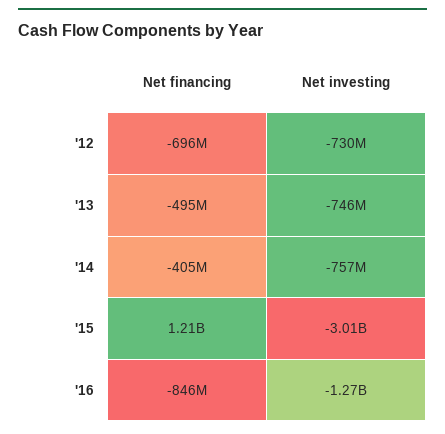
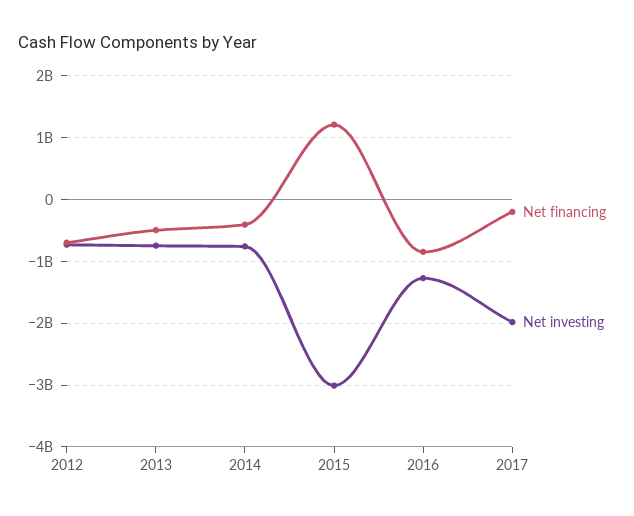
Net financing, 2017: none -> -200000000
Net investing, 2017: none -> -2000000000

